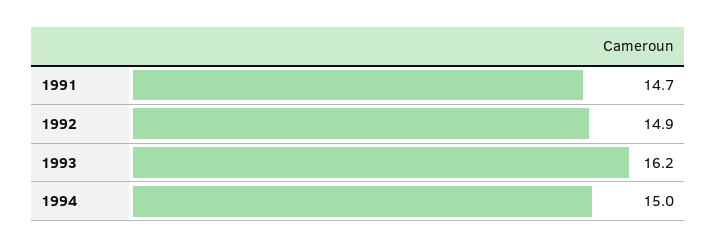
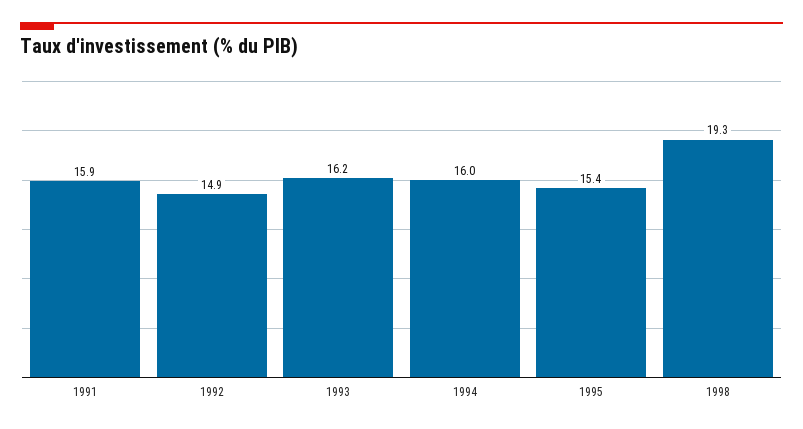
1991: 14.7 -> 15.9
1994: 15 -> 16
1995: none -> 15.4
1998: none -> 19.3

